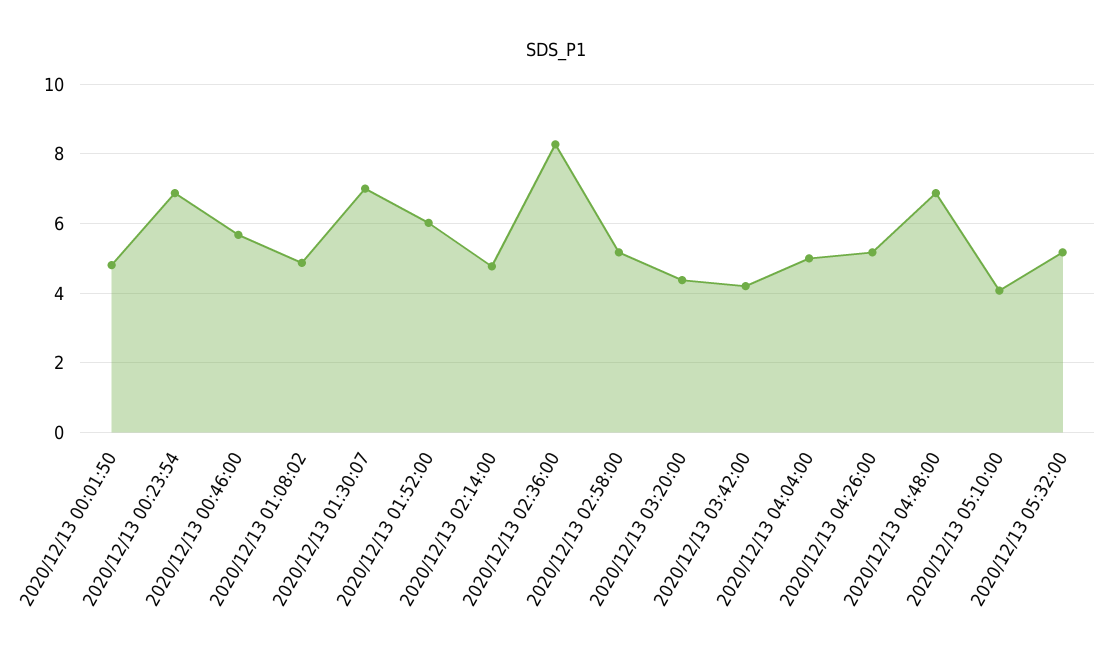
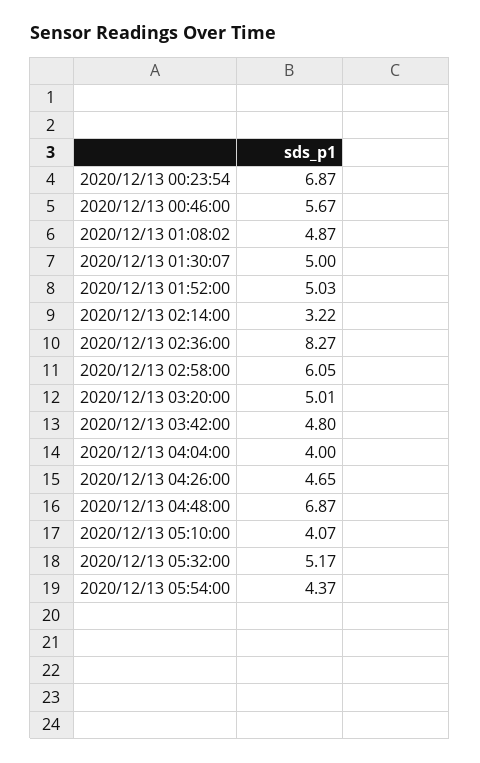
2020/12/13 00:01:50: 4.8 -> none
2020/12/13 01:30:07: 7 -> 5
2020/12/13 01:52:00: 6 -> 5.03
2020/12/13 02:14:00: 4.8 -> 3.22
2020/12/13 02:58:00: 5.2 -> 6.05
2020/12/13 03:20:00: 4.4 -> 5.01
2020/12/13 03:42:00: 4.2 -> 4.8
2020/12/13 04:04:00: 5 -> 4
2020/12/13 04:26:00: 5.2 -> 4.65
2020/12/13 05:54:00: none -> 4.37

